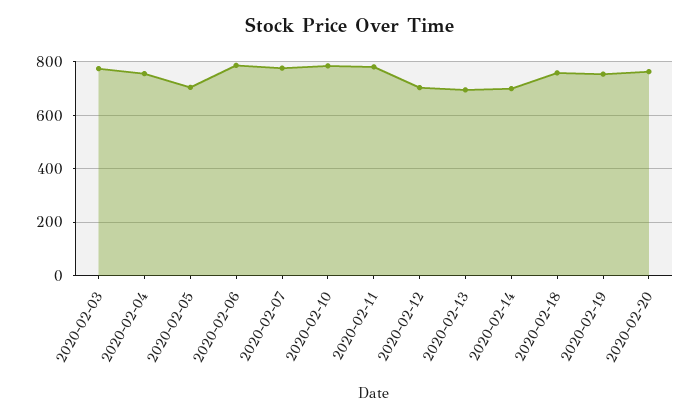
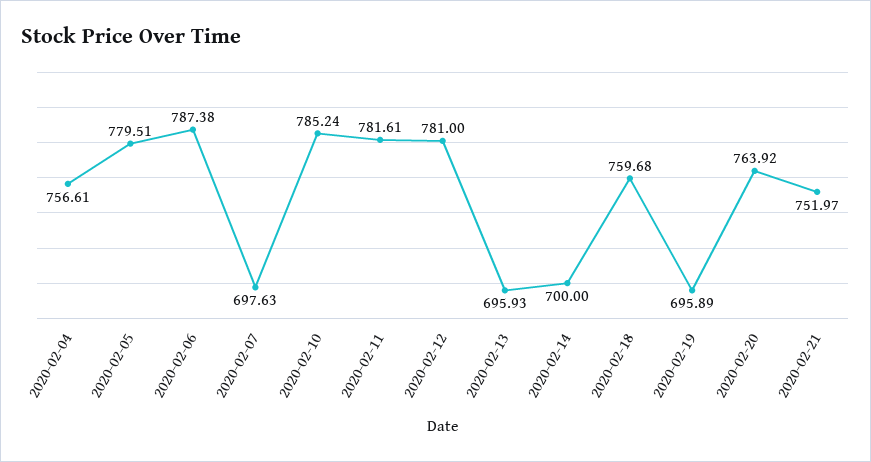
2020-02-03: 775 -> none
2020-02-05: 700 -> 779.51
2020-02-07: 775 -> 697.63
2020-02-12: 700 -> 781
2020-02-19: 750 -> 695.89
2020-02-21: none -> 751.97

